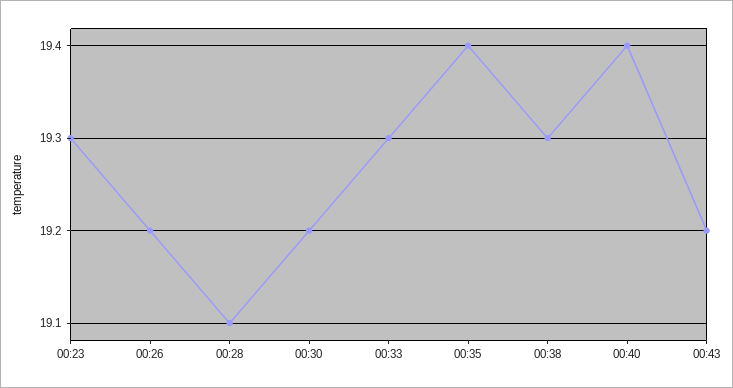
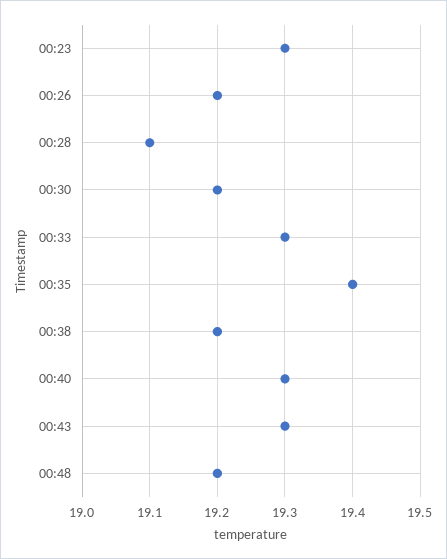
00:38: 19.3 -> 19.2
00:40: 19.4 -> 19.3
00:43: 19.2 -> 19.3
00:48: none -> 19.2

